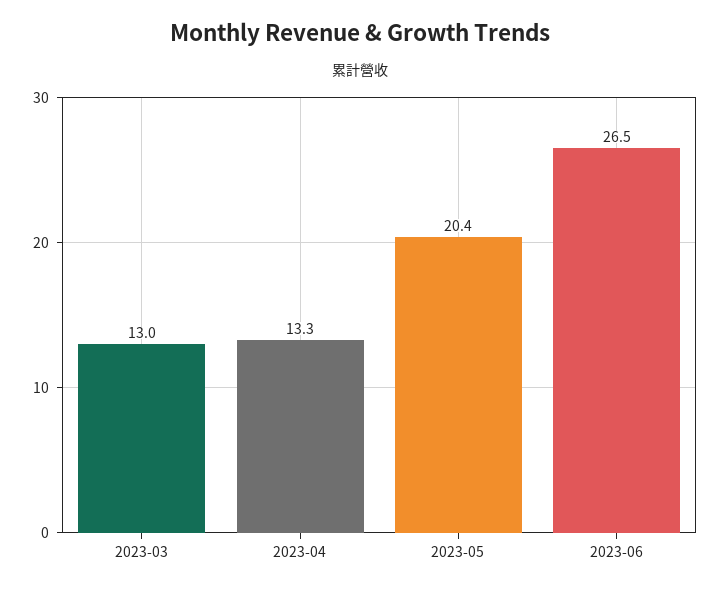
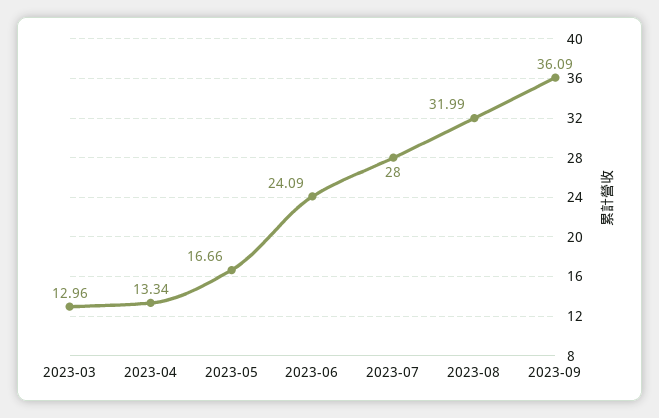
2023-05: 20.4 -> 16.66
2023-06: 26.5 -> 24.09
2023-07: none -> 28
2023-08: none -> 31.99
2023-09: none -> 36.09

